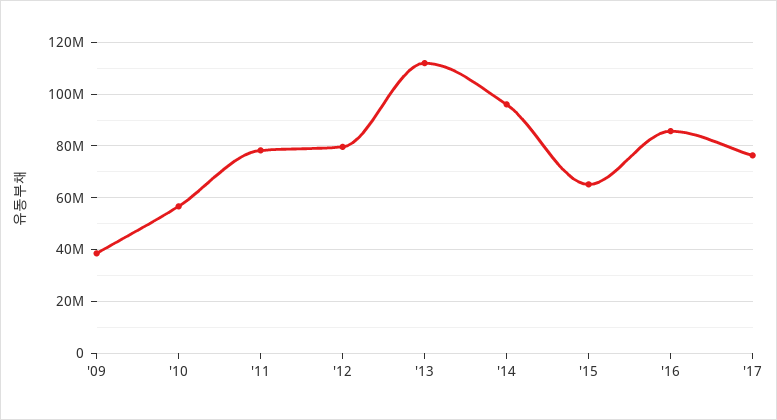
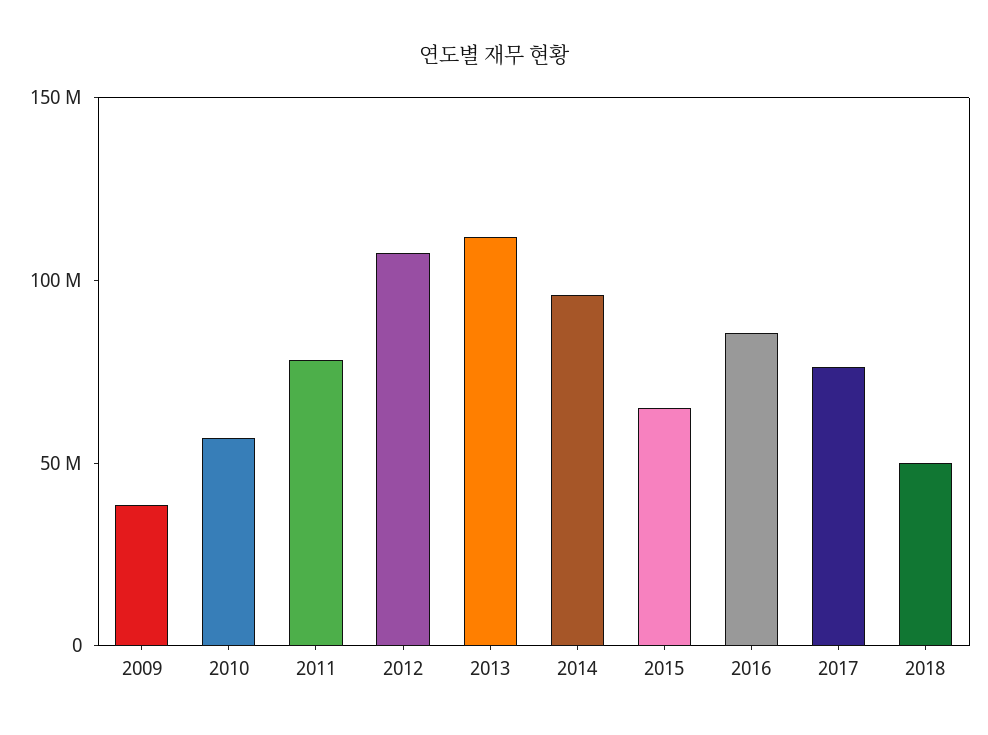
'12: 80000000 -> 110000000
2018: none -> 50000000

